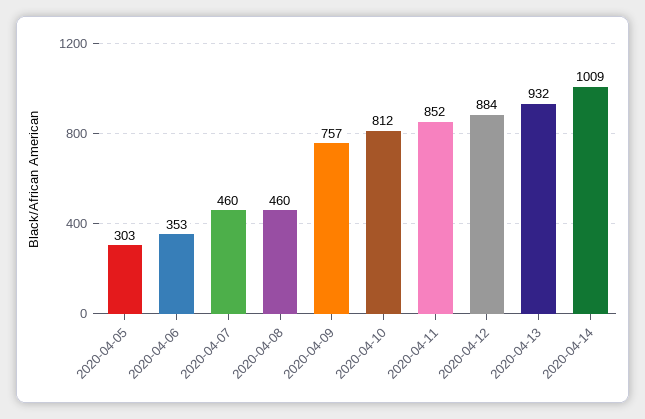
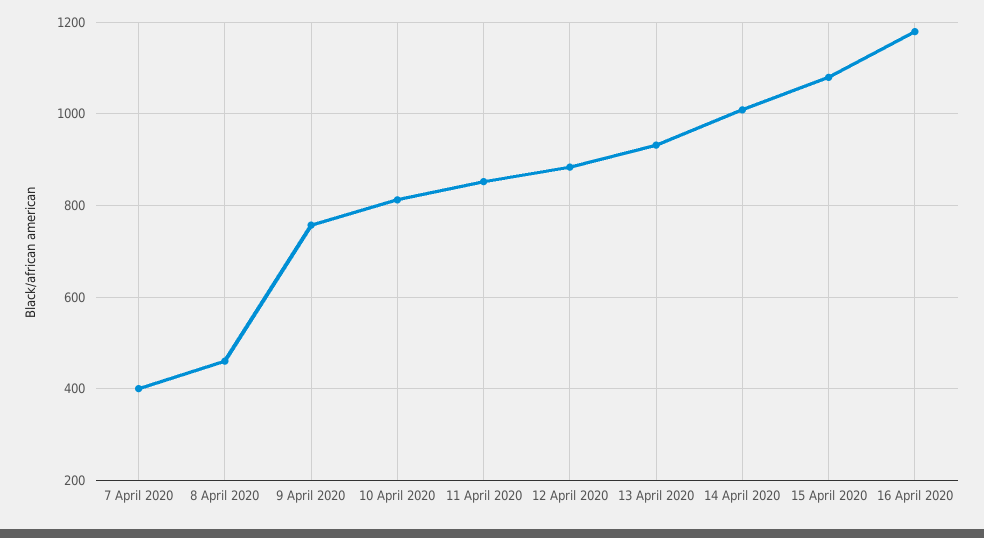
2020-04-05: 303 -> none
2020-04-06: 353 -> none
2020-04-07: 460 -> 400
15 April 2020: none -> 1080
16 April 2020: none -> 1180

